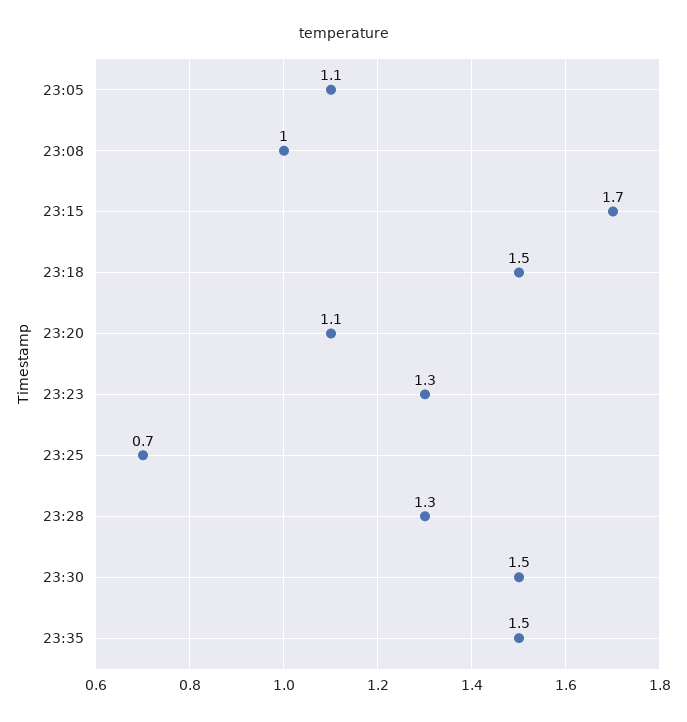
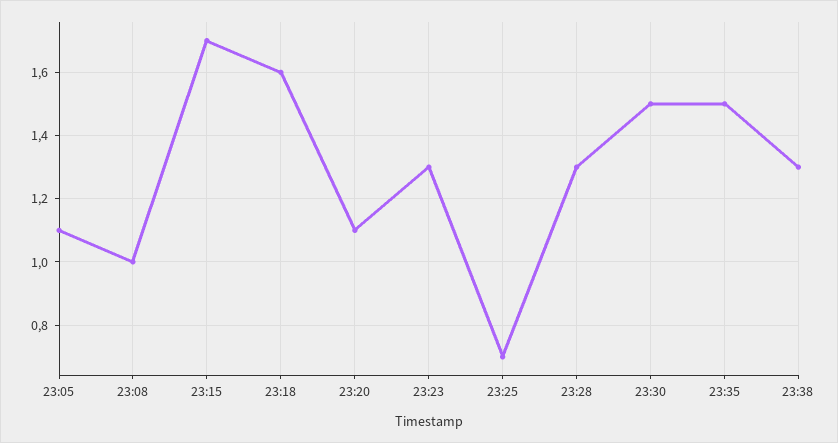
23:18: 1.5 -> 1.6
23:38: none -> 1.3

